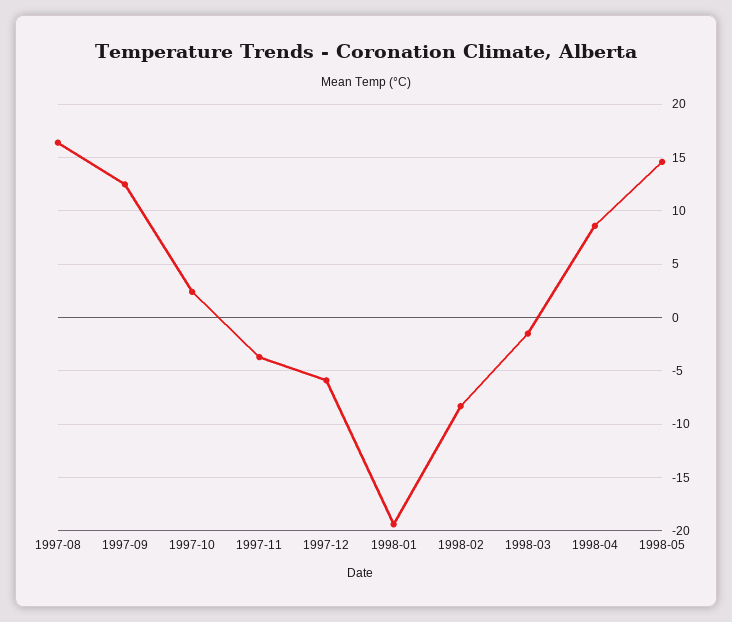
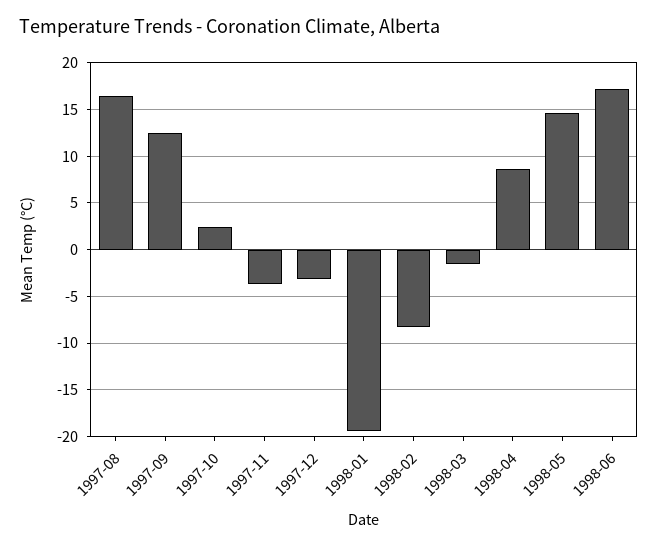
1997-12: -6 -> -3
1998-06: none -> 17

